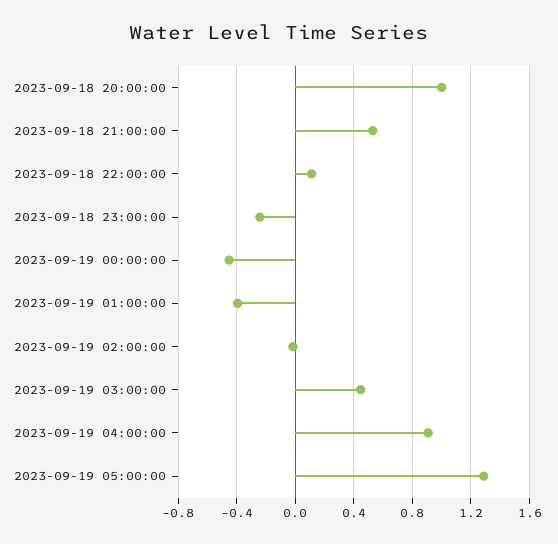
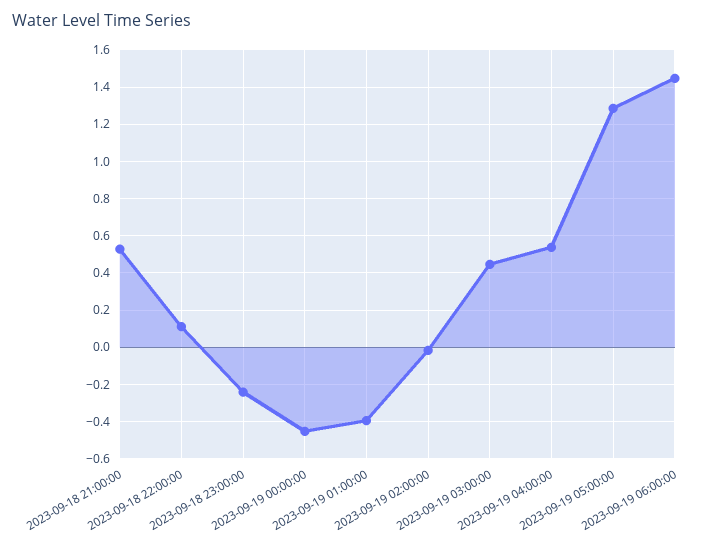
2023-09-18 20:00:00: 1 -> none
2023-09-19 04:00:00: 0.9 -> 0.55
2023-09-19 06:00:00: none -> 1.45

